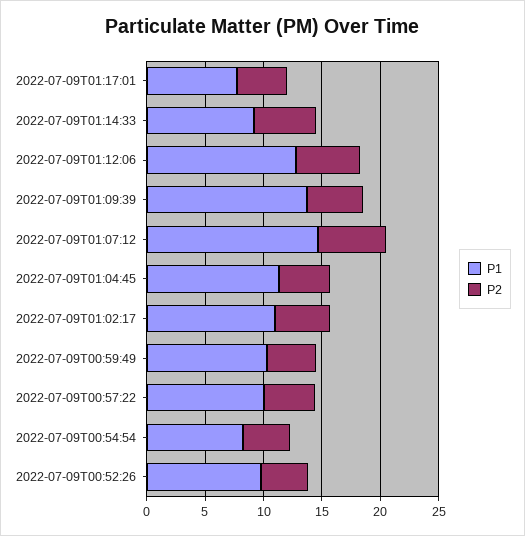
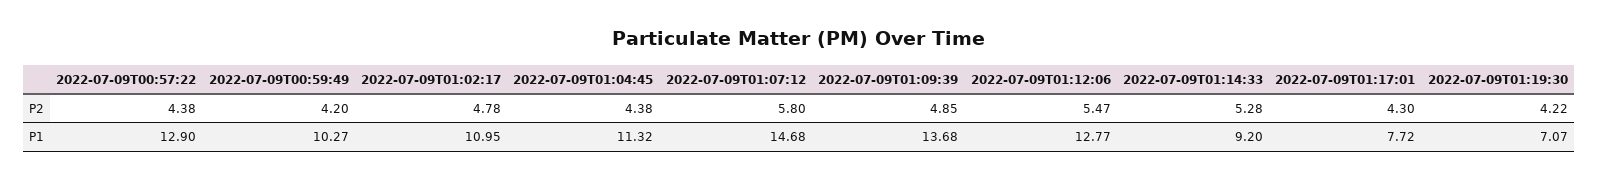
P1, 2022-07-09T00:57:22: 10 -> 12.9
P1, 2022-07-09T00:54:54: 8 -> none
P2, 2022-07-09T00:54:54: 4 -> none
P1, 2022-07-09T00:52:26: 10 -> none
P2, 2022-07-09T00:52:26: 4 -> none
P2, 2022-07-09T01:19:30: none -> 4.22
P1, 2022-07-09T01:19:30: none -> 7.07

